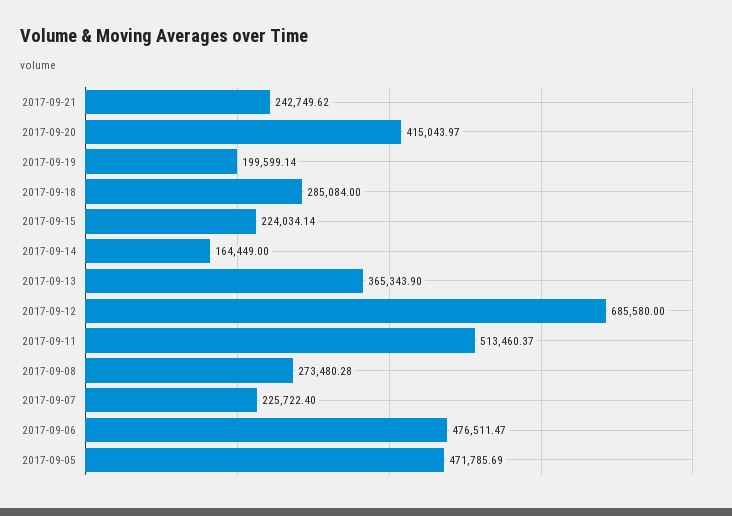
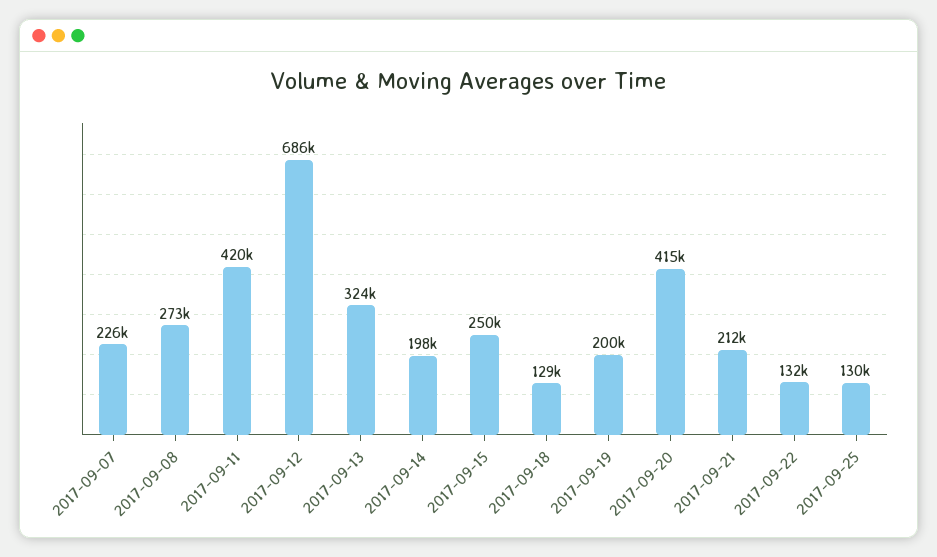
2017-09-21: 242749.62 -> 212000
2017-09-18: 285084 -> 129000
2017-09-15: 224034.14 -> 250000
2017-09-14: 164449 -> 198000
2017-09-13: 365343.9 -> 324000
2017-09-11: 513460.37 -> 420000
2017-09-06: 476511.47 -> none
2017-09-05: 471785.69 -> none
2017-09-22: none -> 132000
2017-09-25: none -> 130000

